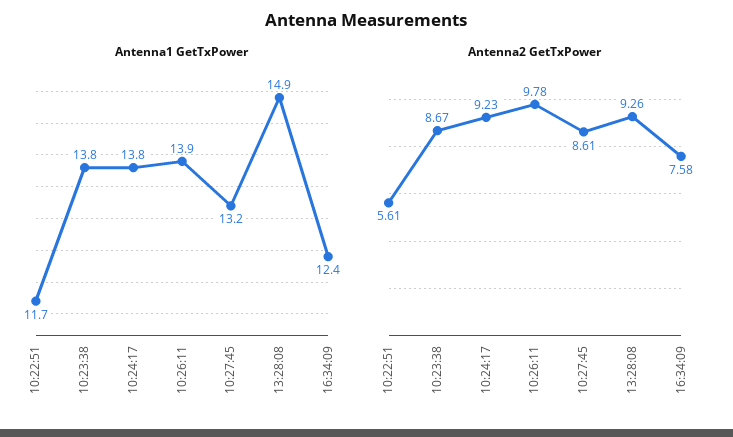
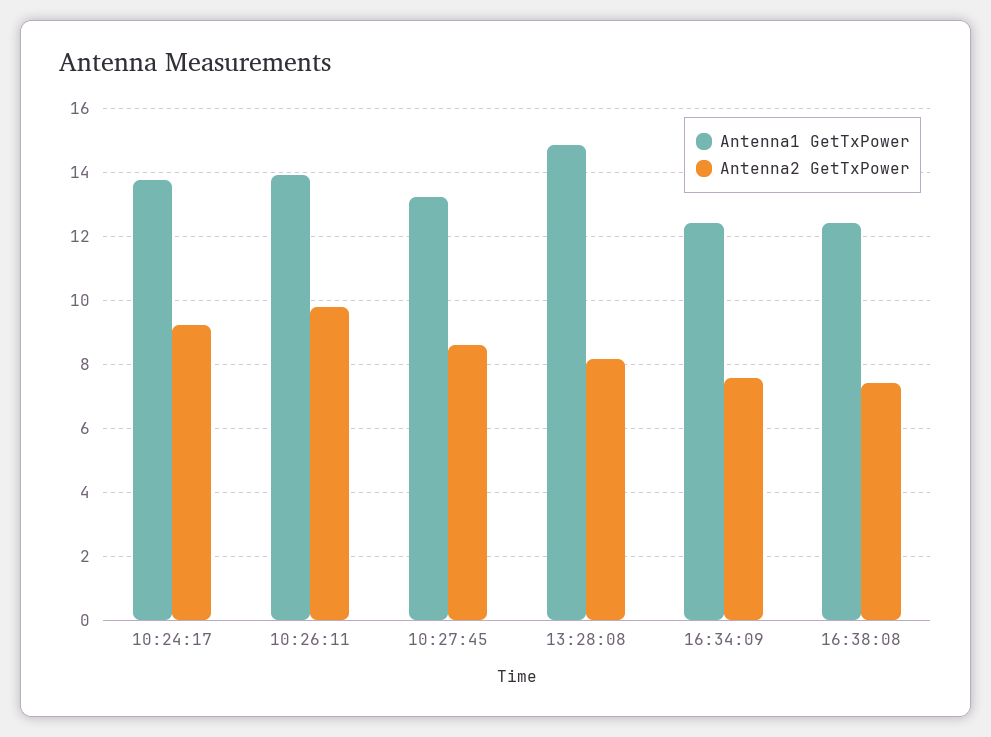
Antenna1 GetTxPower, 10:22:51: 11.7 -> none
Antenna1 GetTxPower, 10:23:38: 13.8 -> none
Antenna2 GetTxPower, 10:22:51: 5.61 -> none
Antenna2 GetTxPower, 10:23:38: 8.67 -> none
Antenna2 GetTxPower, 13:28:08: 9.26 -> 8.2
Antenna1 GetTxPower, 16:38:08: none -> 12.4
Antenna2 GetTxPower, 16:38:08: none -> 7.4

